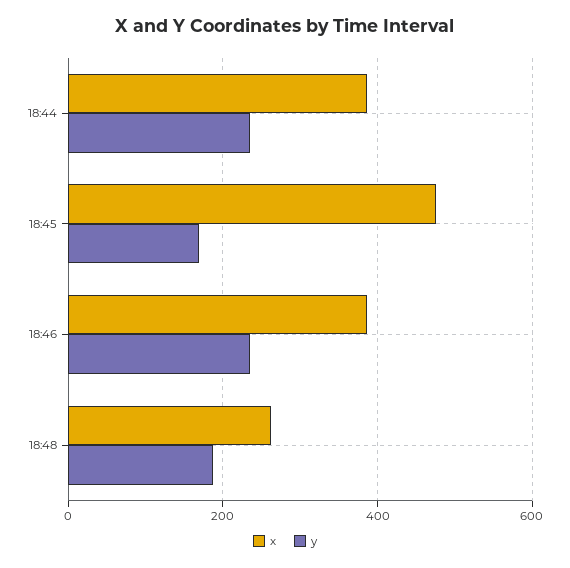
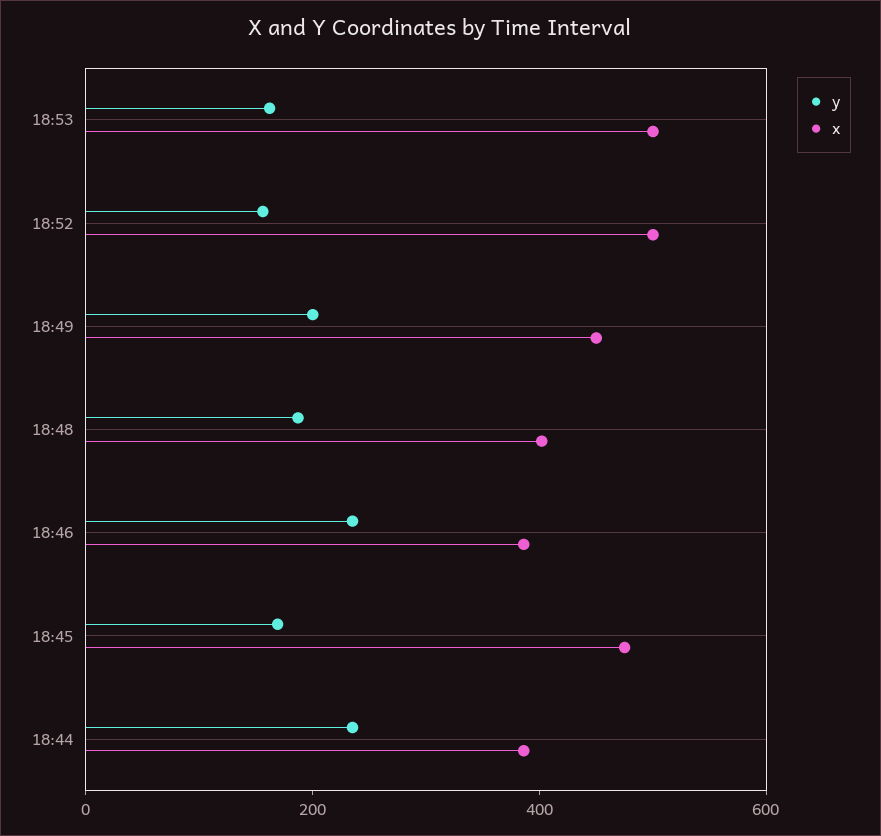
x, 18:48: 260 -> 400
y, 18:53: none -> 150
x, 18:53: none -> 500
y, 18:52: none -> 150
x, 18:52: none -> 500
y, 18:49: none -> 200
x, 18:49: none -> 450

